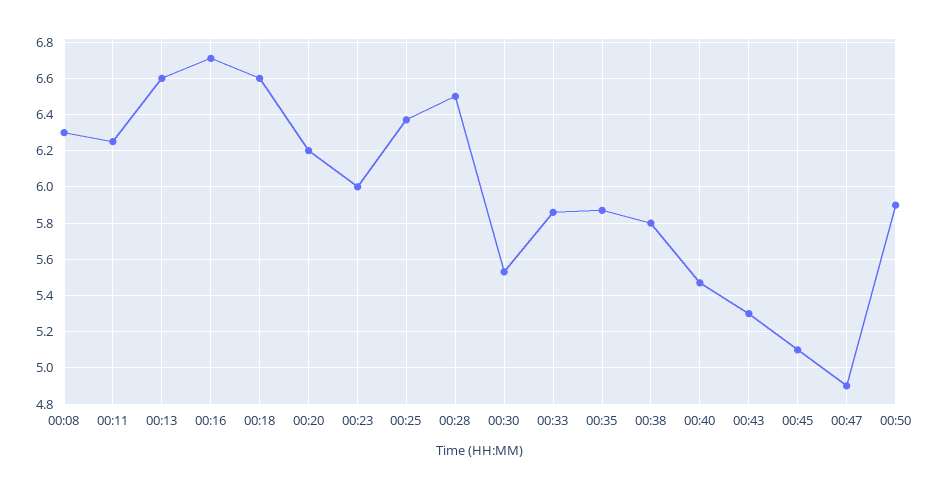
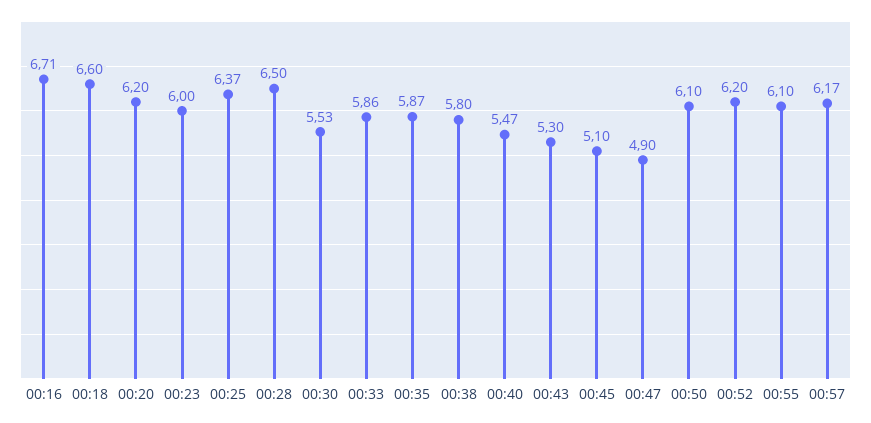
00:08: 6.3 -> none
00:11: 6.25 -> none
00:13: 6.6 -> none
00:50: 5.9 -> 6.1
00:52: none -> 6.2
00:55: none -> 6.1
00:57: none -> 6.17

